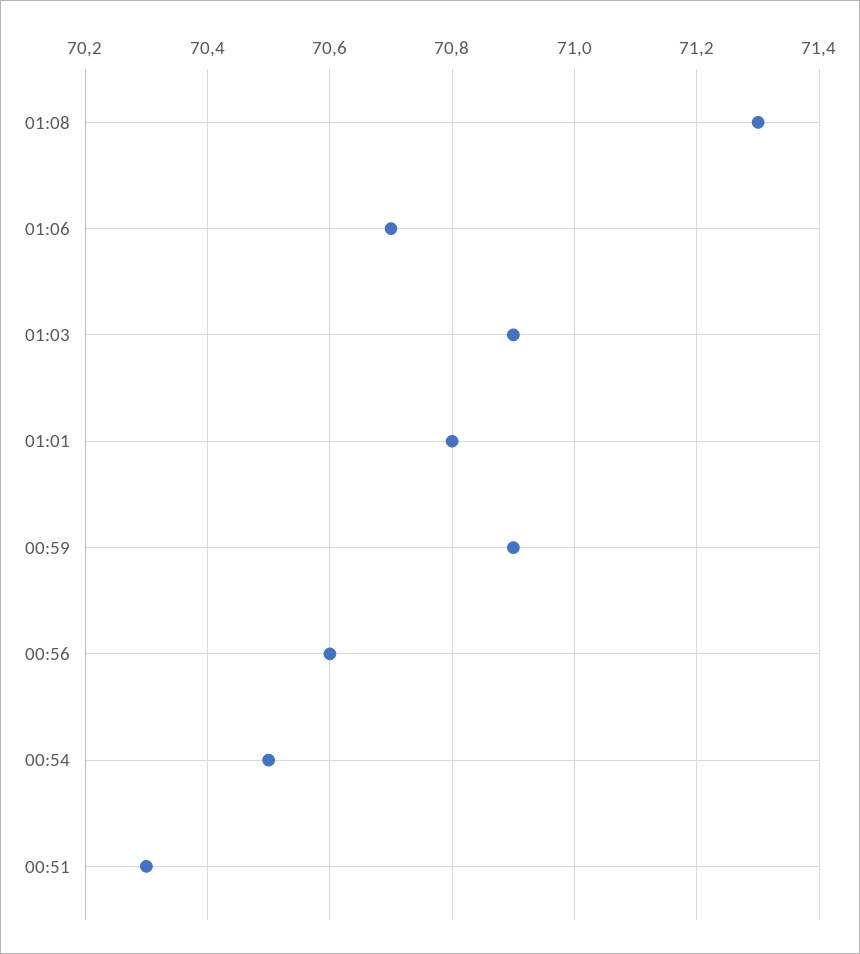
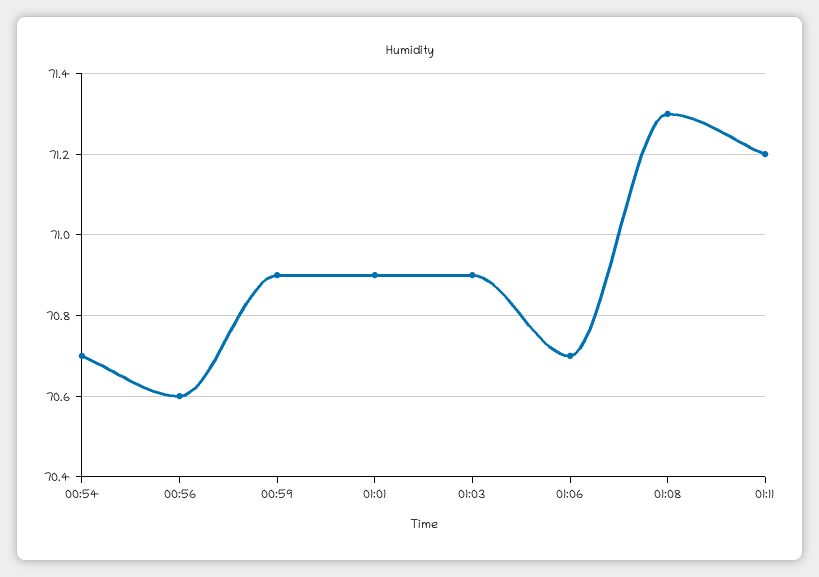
01:01: 70.8 -> 70.9
00:54: 70.5 -> 70.7
00:51: 70.3 -> none
01:11: none -> 71.2

